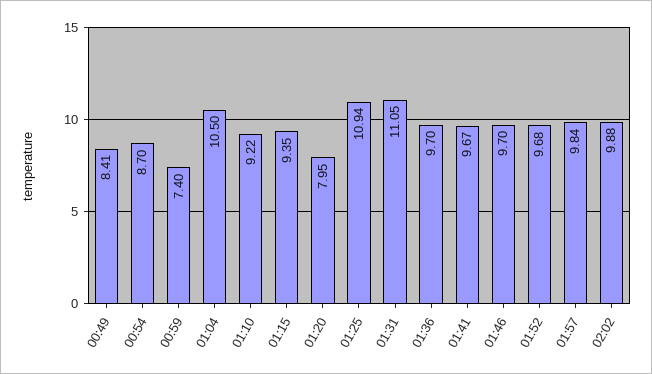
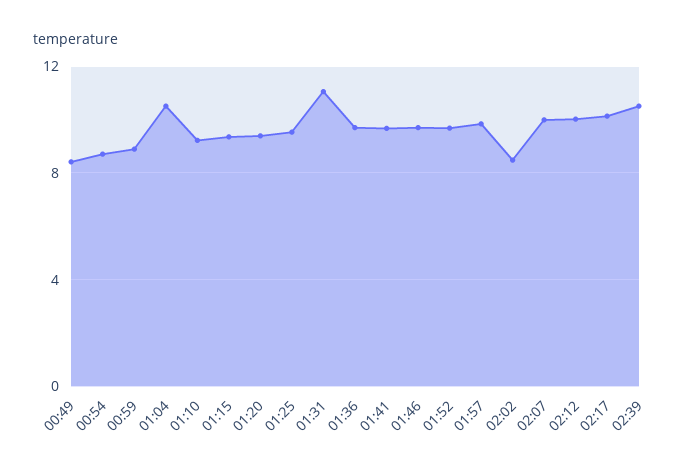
00:59: 7.4 -> 9
01:20: 7.95 -> 9.5
01:25: 10.94 -> 9.5
02:02: 9.88 -> 8.5
02:07: none -> 10
02:12: none -> 10
02:17: none -> 10
02:39: none -> 10.5

